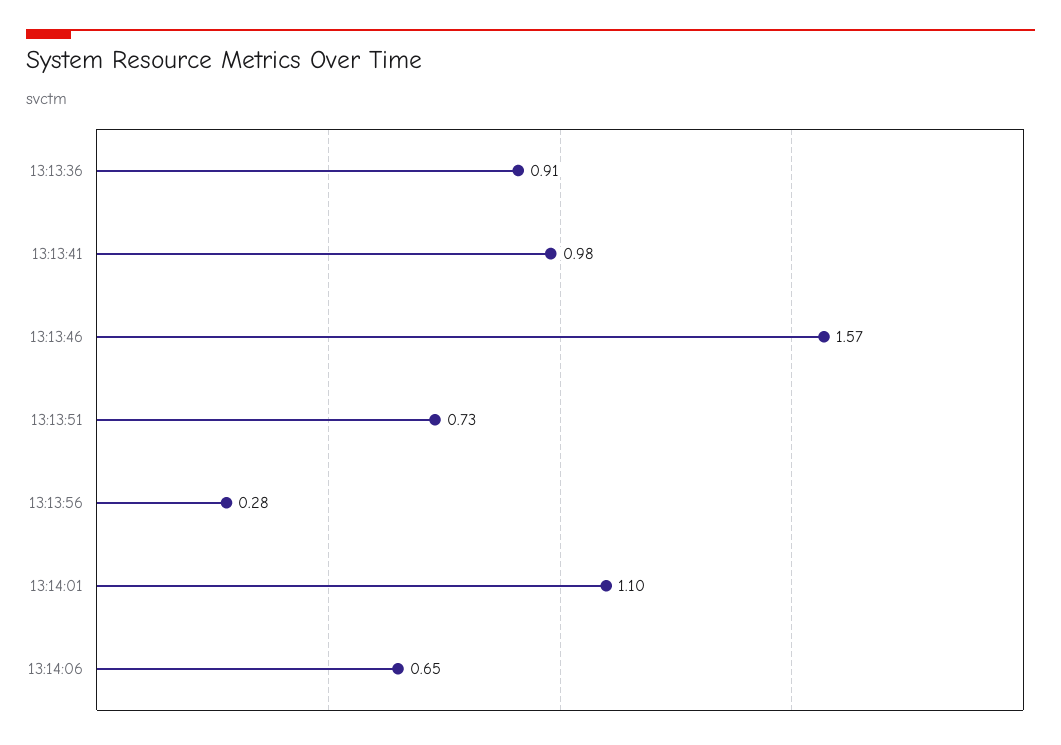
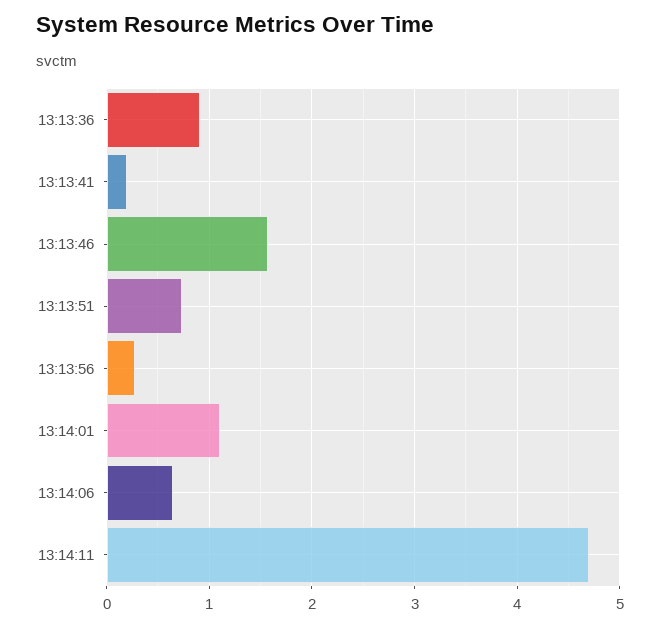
13:13:41: 0.98 -> 0.2
13:14:11: none -> 4.7

